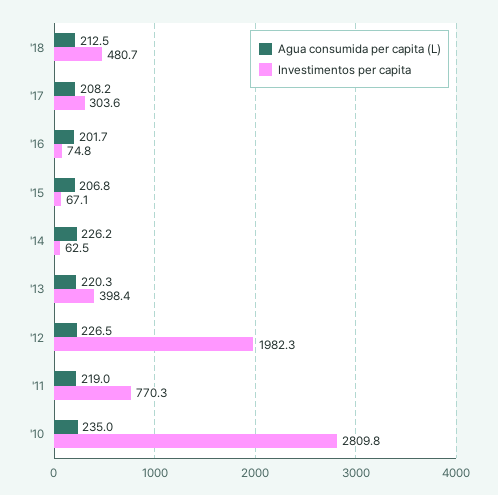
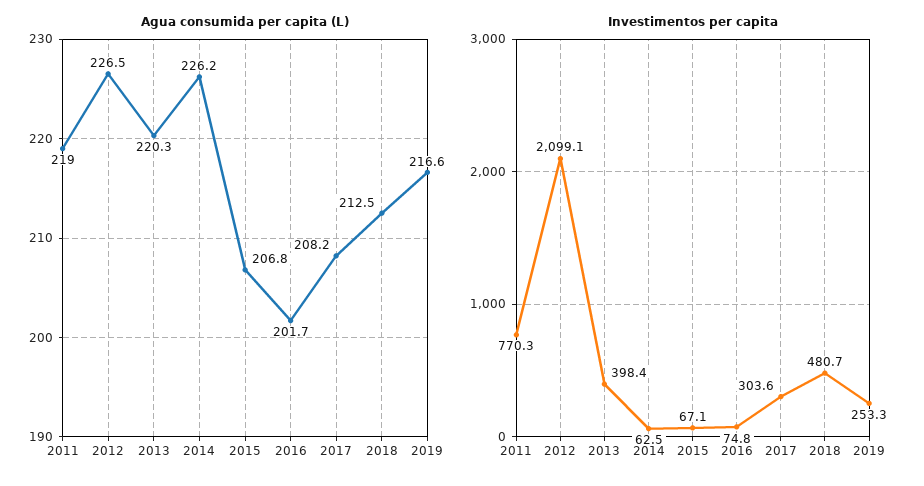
Investimentos per capita, '12: 1982.3 -> 2099.1
Agua consumida per capita (L), '10: 235 -> none
Investimentos per capita, '10: 2809.8 -> none
Agua consumida per capita (L), 2019: none -> 216.6
Investimentos per capita, 2019: none -> 253.3

